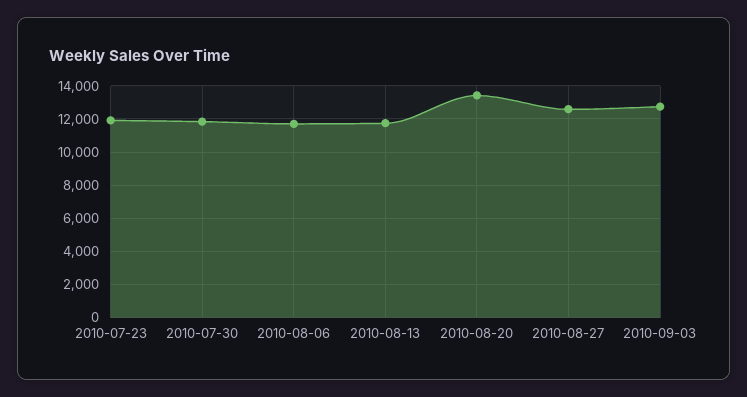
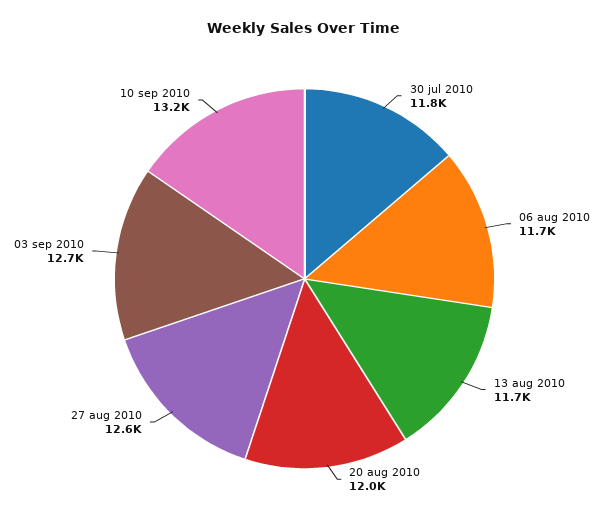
2010-07-23: 12000 -> none
2010-08-20: 13500 -> 12000
10 sep 2010: none -> 13200

